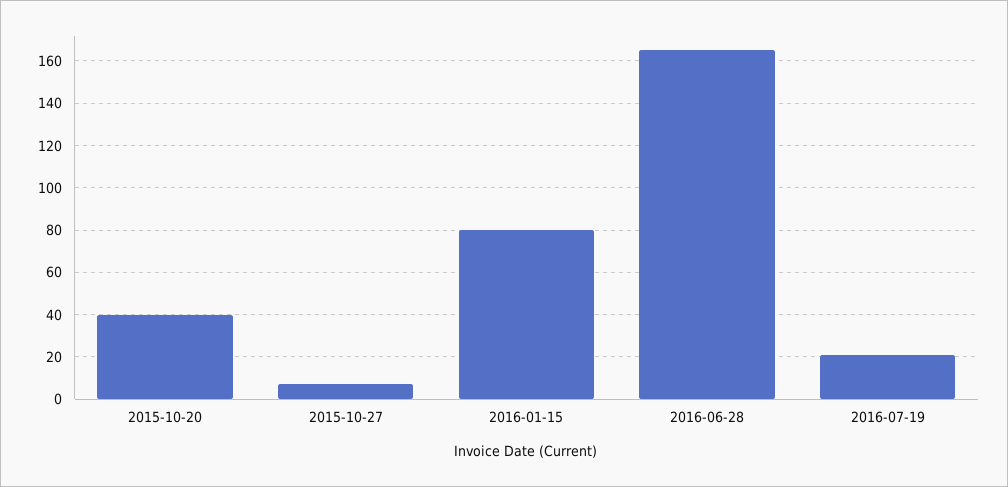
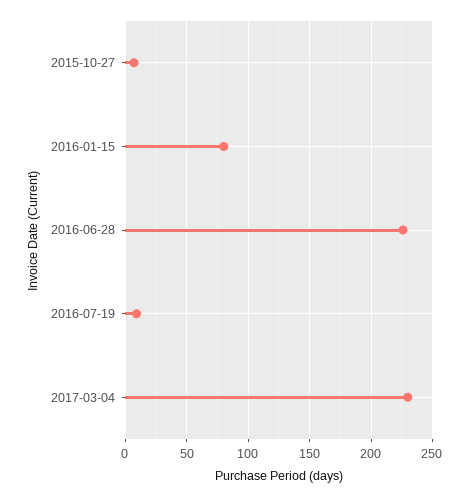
2015-10-20: 40 -> none
2016-06-28: 165 -> 225
2016-07-19: 20 -> 10
2017-03-04: none -> 230

